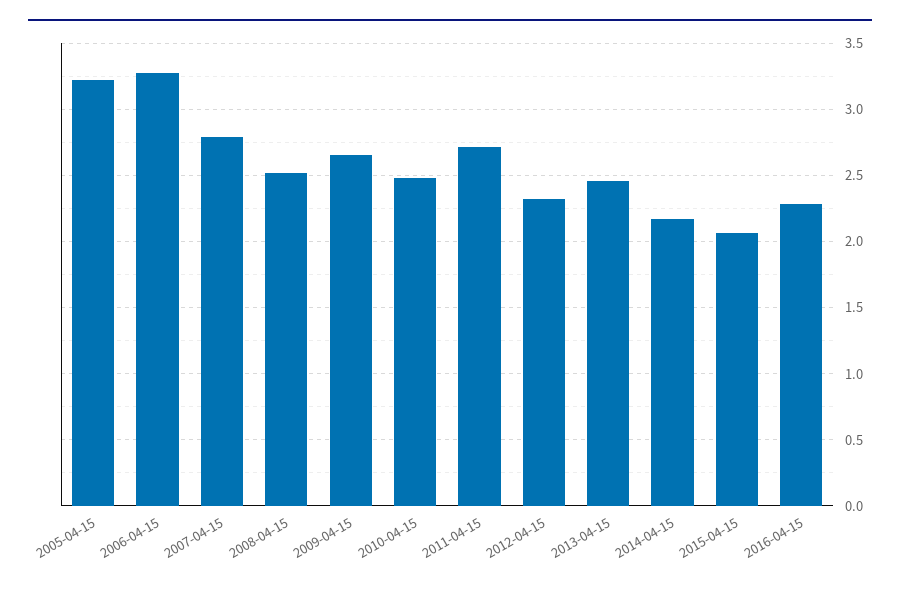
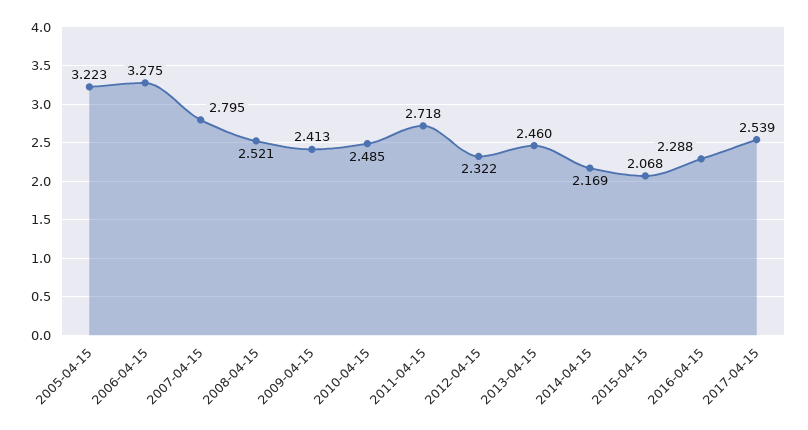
2009-04-15: 2.65 -> 2.413
2017-04-15: none -> 2.539

